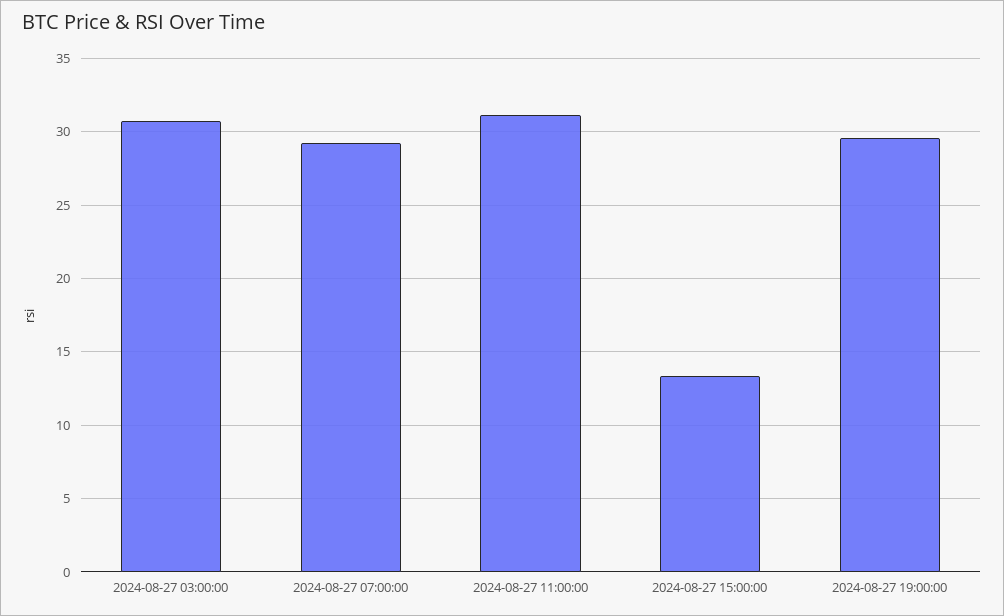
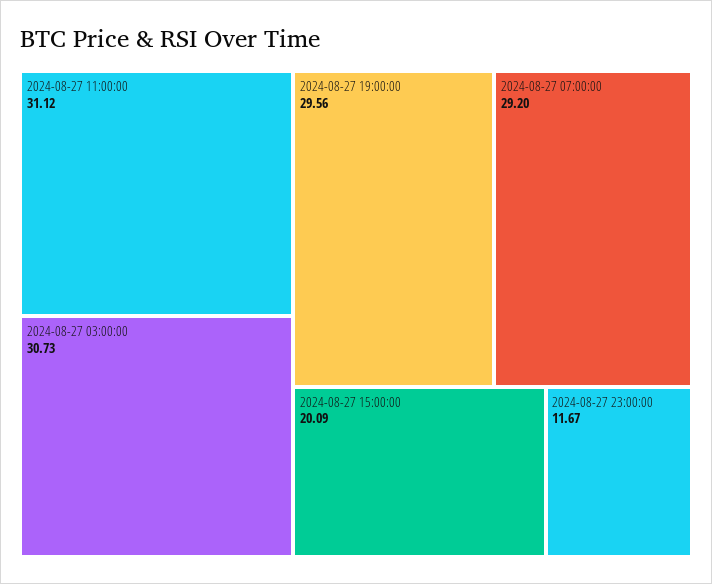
2024-08-27 15:00:00: 13.5 -> 20.09
2024-08-27 23:00:00: none -> 11.67

